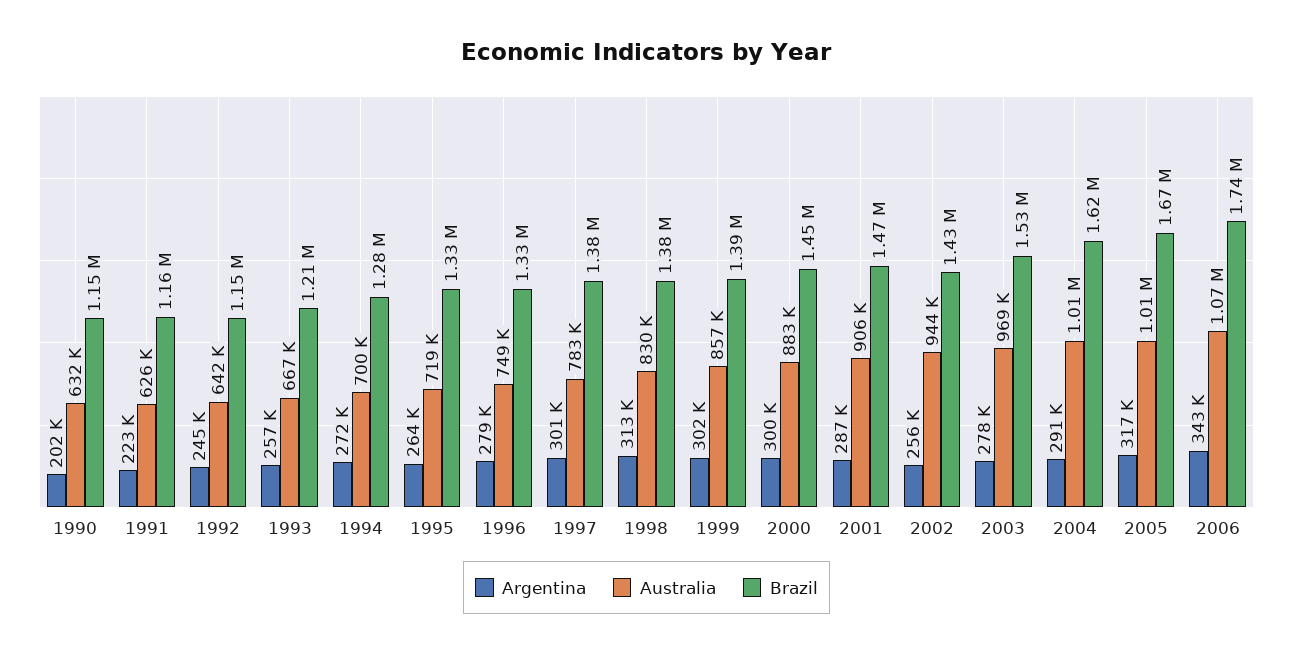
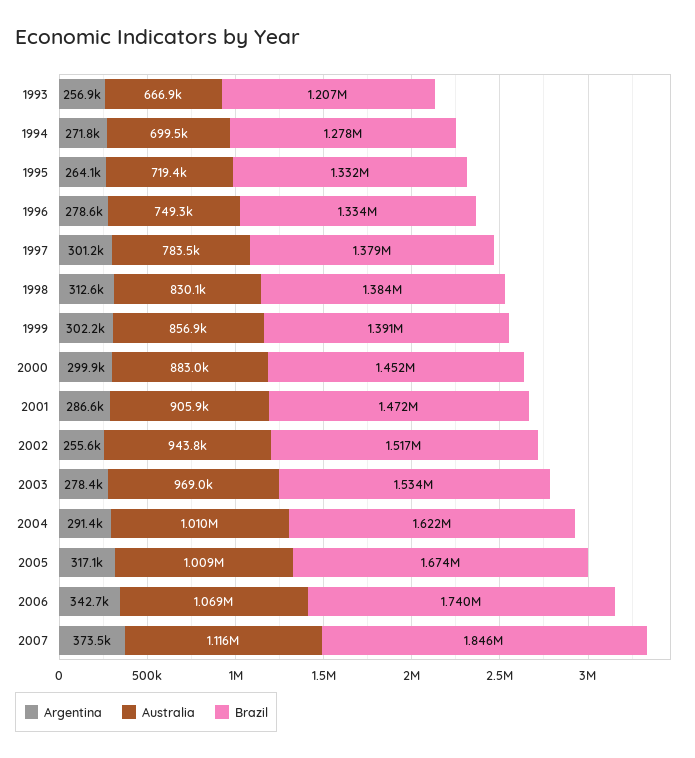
Argentina, 1990: 202000 -> none
Australia, 1990: 632000 -> none
Brazil, 1990: 1150000 -> none
Argentina, 1991: 223000 -> none
Australia, 1991: 626000 -> none
Brazil, 1991: 1160000 -> none
Argentina, 1992: 245000 -> none
Australia, 1992: 642000 -> none
Brazil, 1992: 1150000 -> none
Brazil, 2002: 1430000 -> 1517000
Argentina, 2007: none -> 373500
Australia, 2007: none -> 1116000
Brazil, 2007: none -> 1846000

